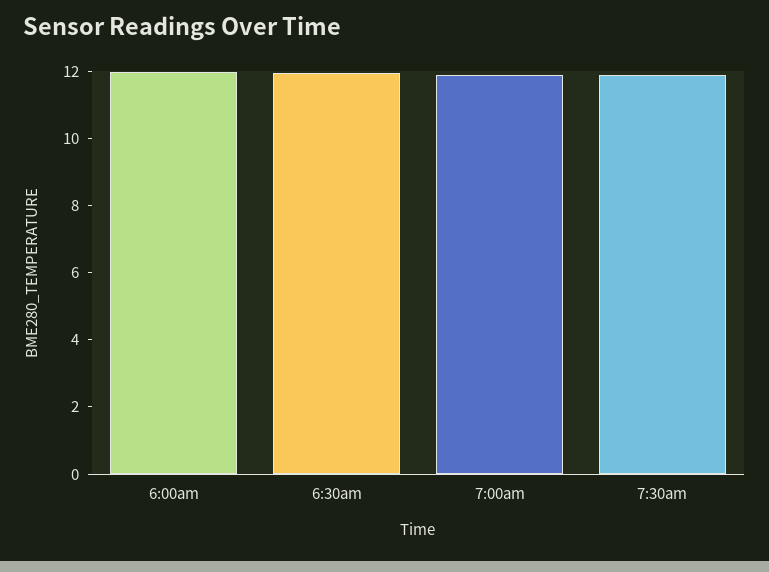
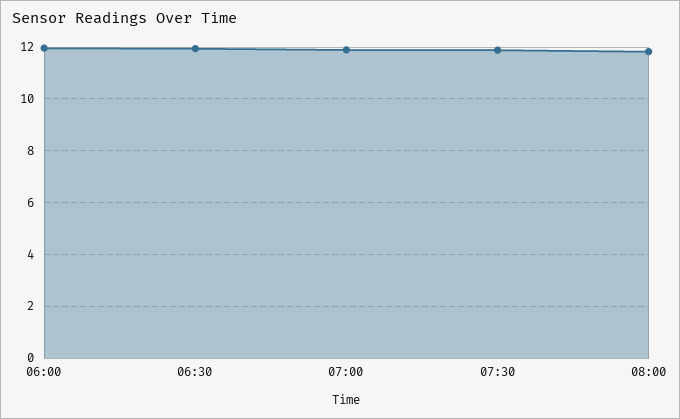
08:00: none -> 11.75

